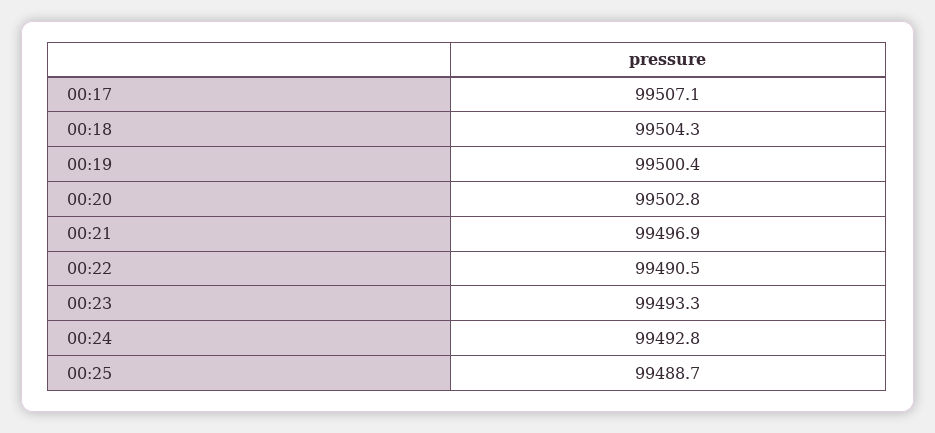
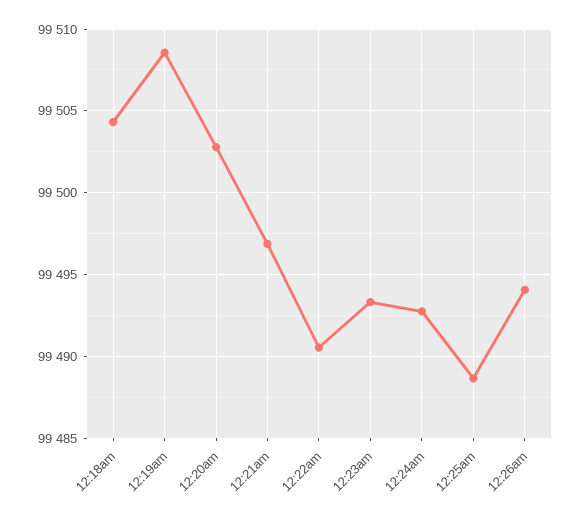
00:17: 99507.1 -> none
00:19: 99500.4 -> 99508.5
12:26am: none -> 99494

